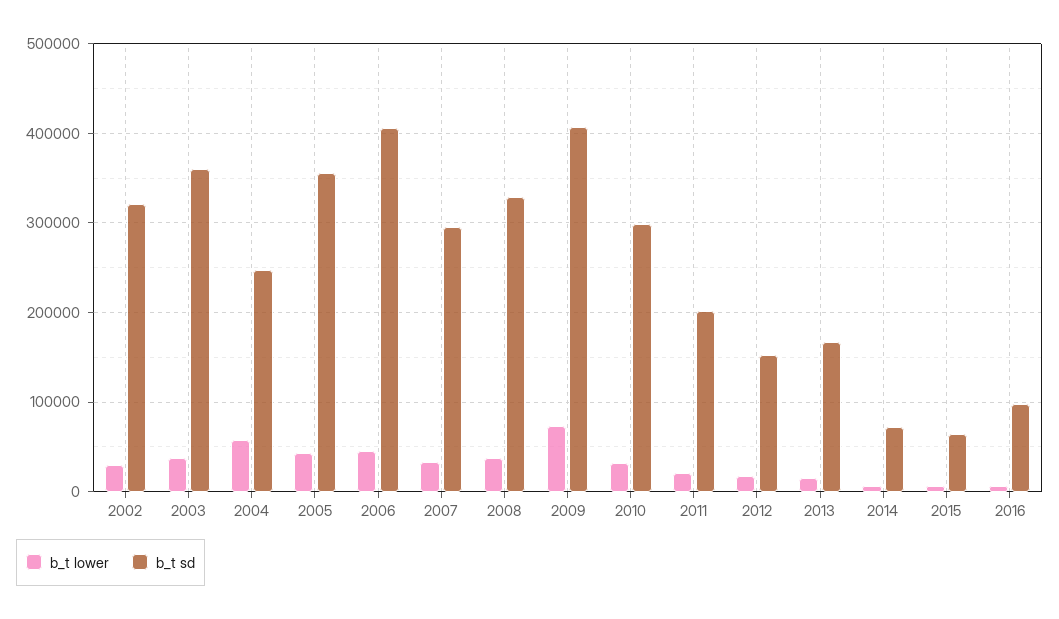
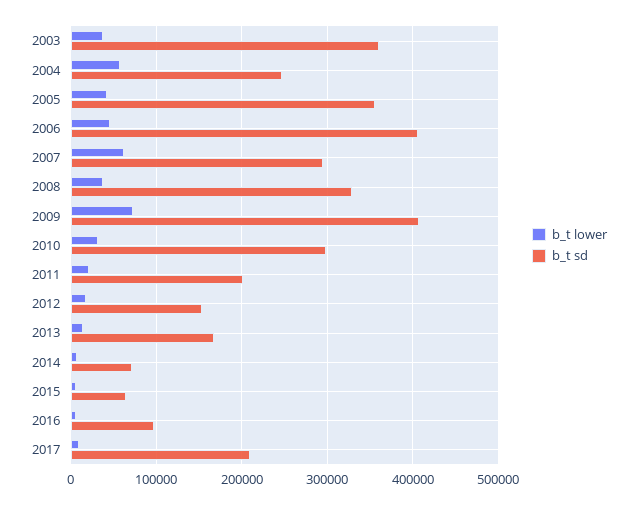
b_t lower, 2002: 30000 -> none
b_t sd, 2002: 320000 -> none
b_t lower, 2007: 30000 -> 60000
b_t lower, 2017: none -> 10000
b_t sd, 2017: none -> 210000

